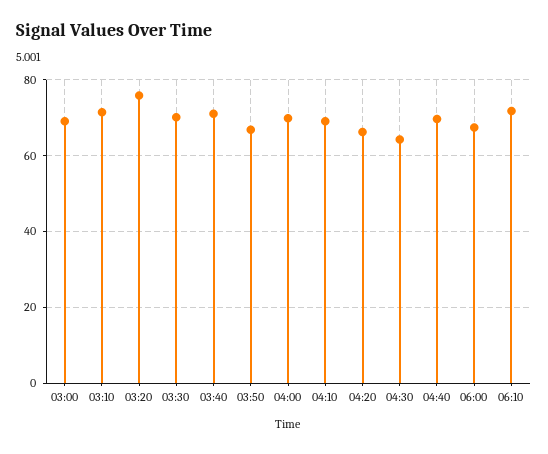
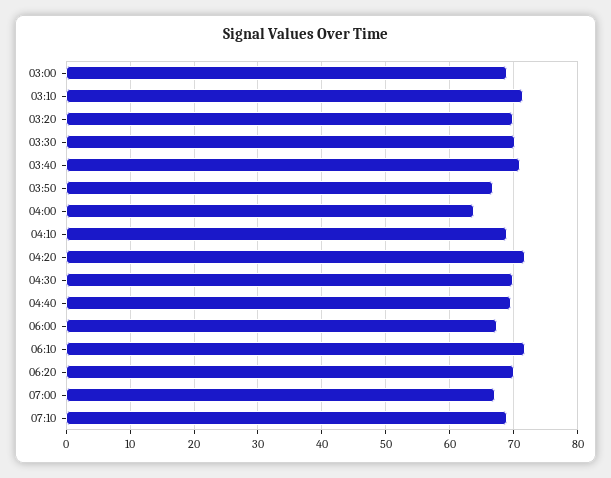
03:20: 76 -> 70
04:00: 70 -> 64
04:20: 66 -> 72
04:30: 64 -> 70
06:20: none -> 70
07:00: none -> 67
07:10: none -> 69

